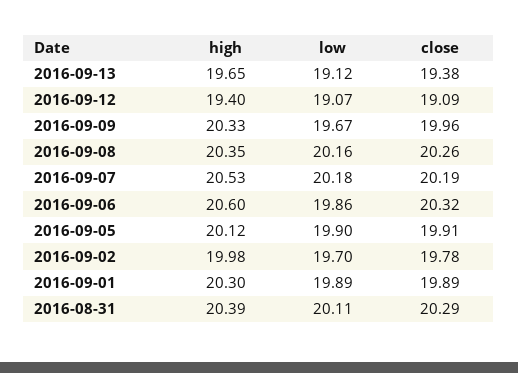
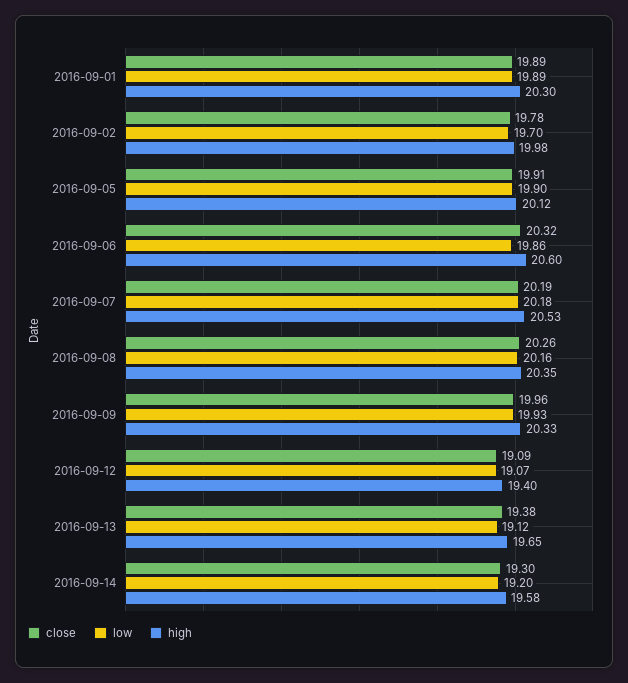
low, 2016-09-09: 19.67 -> 19.93
high, 2016-08-31: 20.39 -> none
low, 2016-08-31: 20.11 -> none
close, 2016-08-31: 20.29 -> none
close, 2016-09-14: none -> 19.3
low, 2016-09-14: none -> 19.2
high, 2016-09-14: none -> 19.58

